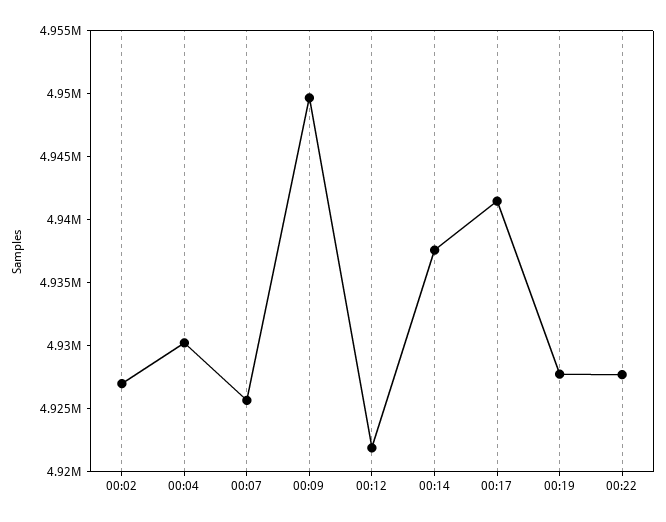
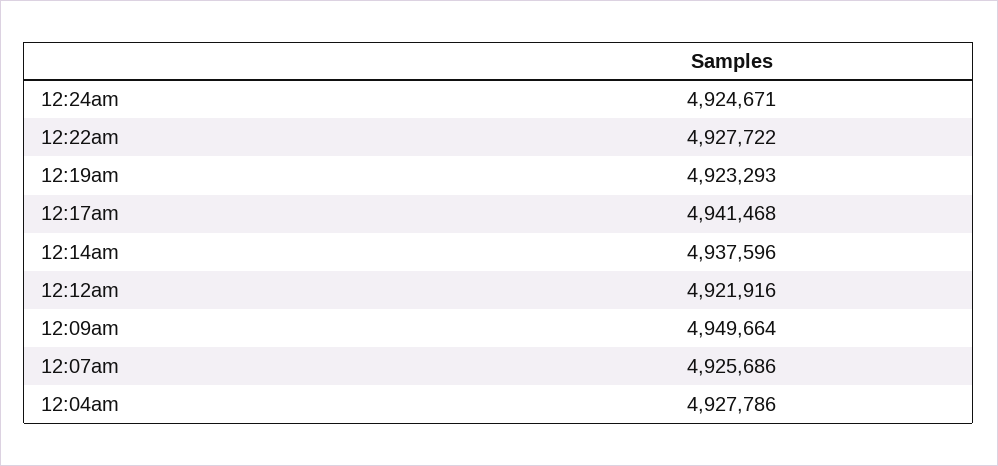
00:02: 4927000 -> none
00:04: 4930000 -> 4927786
00:19: 4928000 -> 4923293
12:24am: none -> 4924671

